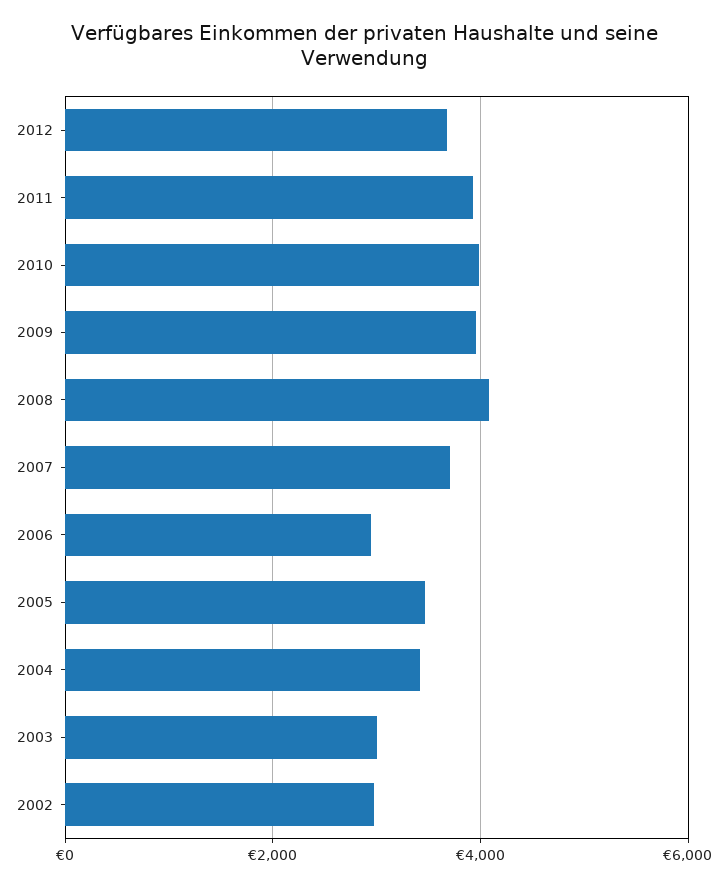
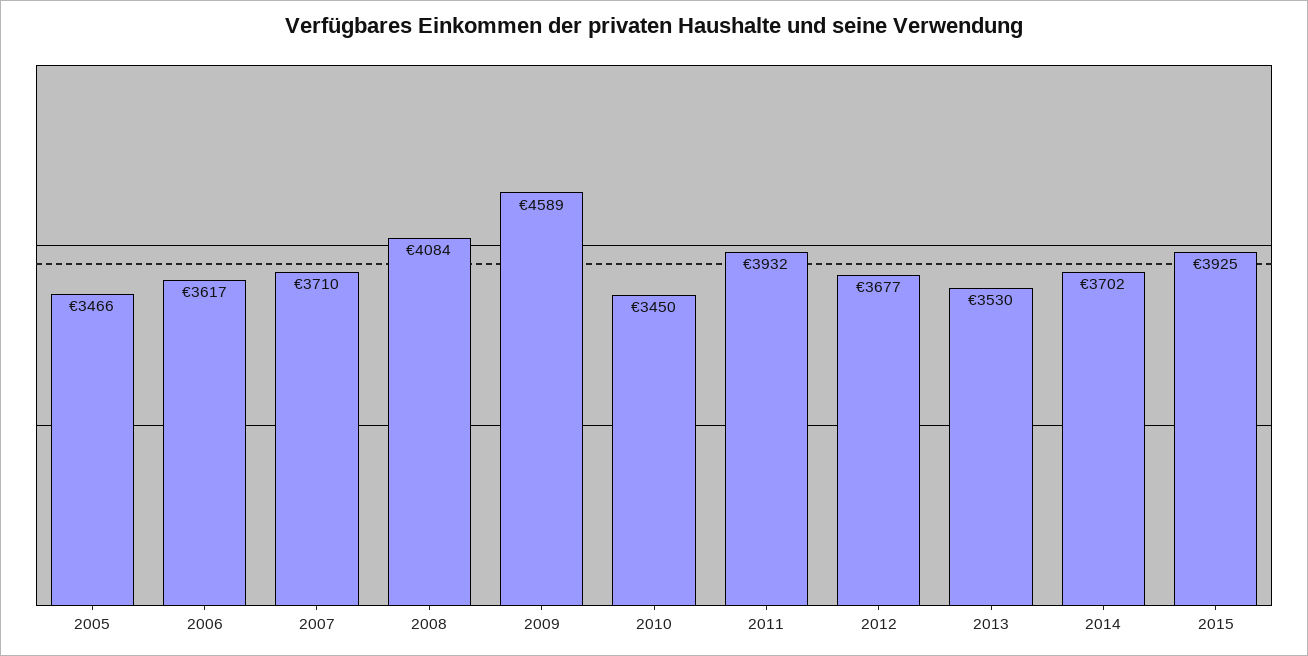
2010: 4000 -> 3450
2009: 4000 -> 4589
2006: 3000 -> 3617
2004: 3400 -> none
2003: 3000 -> none
2002: 3000 -> none
2013: none -> 3530
2014: none -> 3702
2015: none -> 3925

